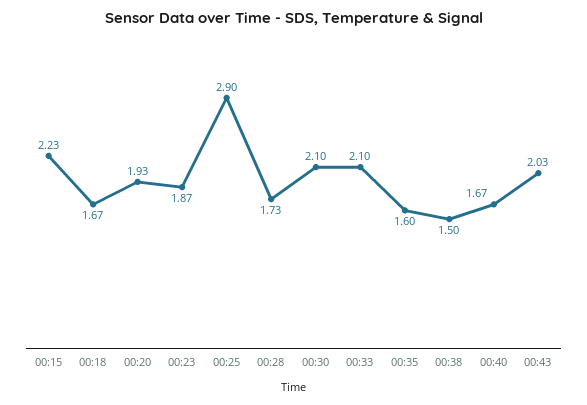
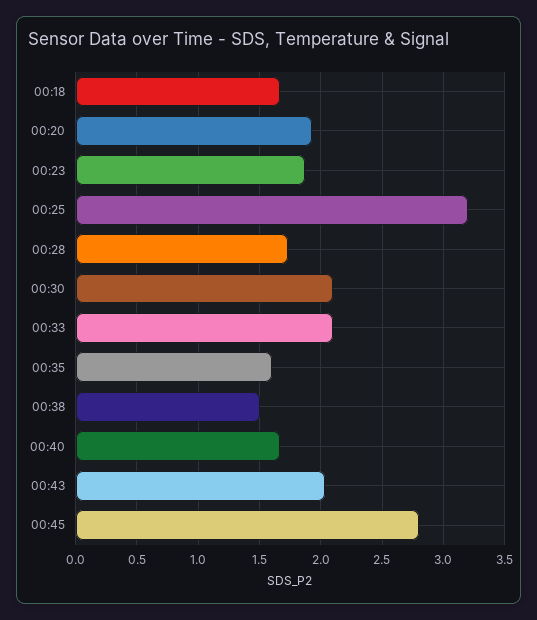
00:15: 2.23 -> none
00:25: 2.9 -> 3.2
00:45: none -> 2.8

